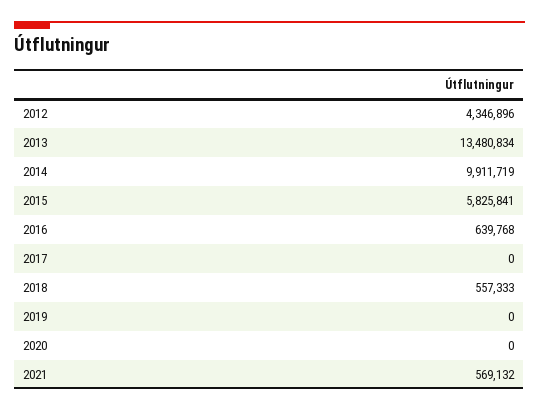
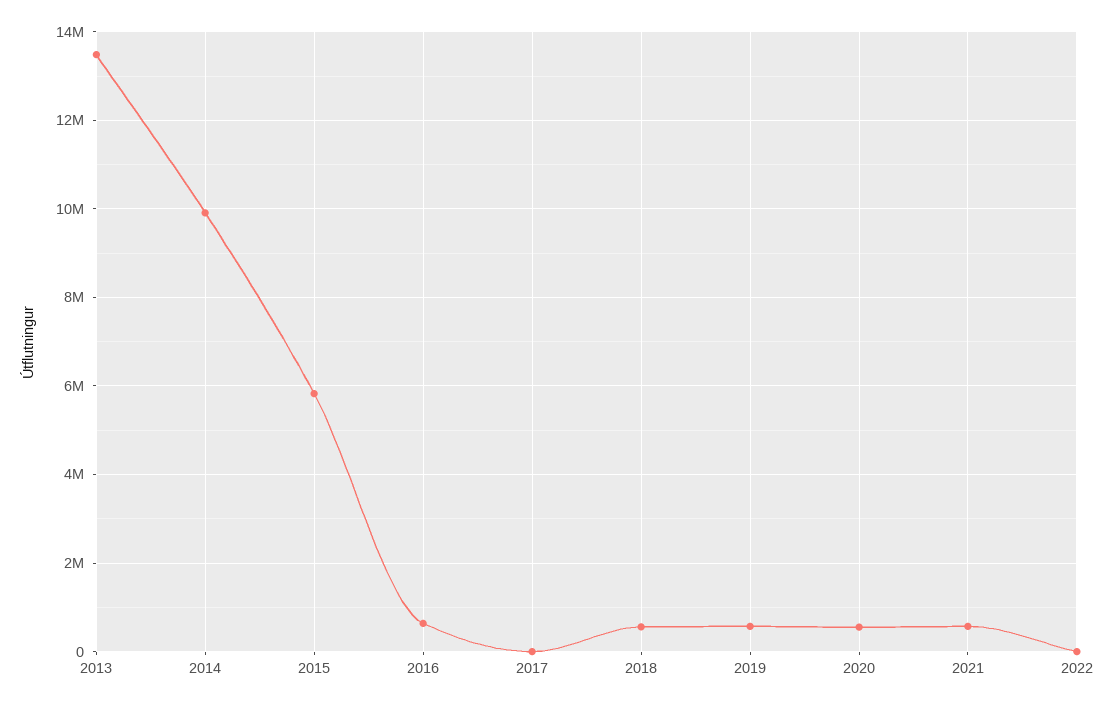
2012: 4346896 -> none
2019: 0 -> 600000
2020: 0 -> 600000
2022: none -> 0

